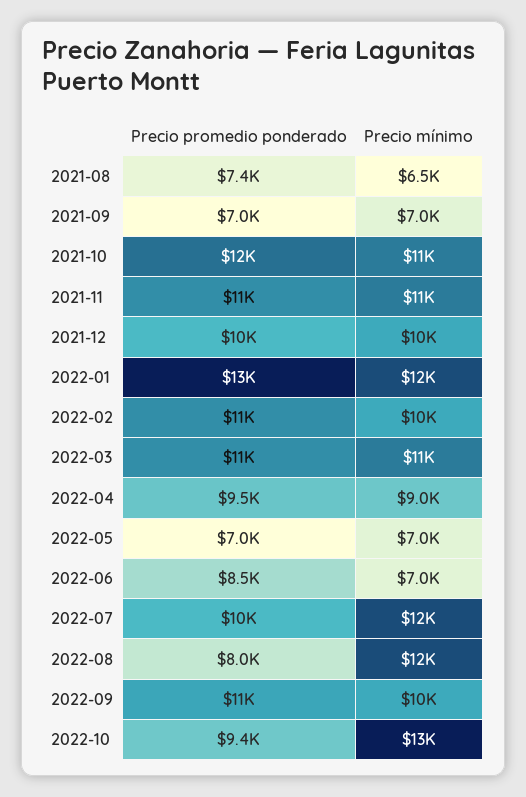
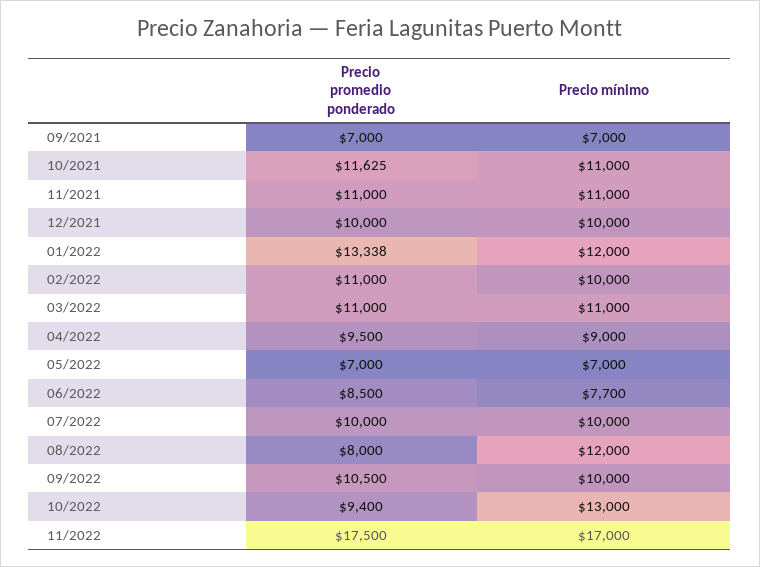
Precio promedio ponderado, 2021-08: 7400 -> none
Precio mínimo, 2021-08: 6500 -> none
Precio mínimo, 2022-06: 7000 -> 7700
Precio mínimo, 2022-07: 12000 -> 10000
Precio promedio ponderado, 11/2022: none -> 17500
Precio mínimo, 11/2022: none -> 17000

